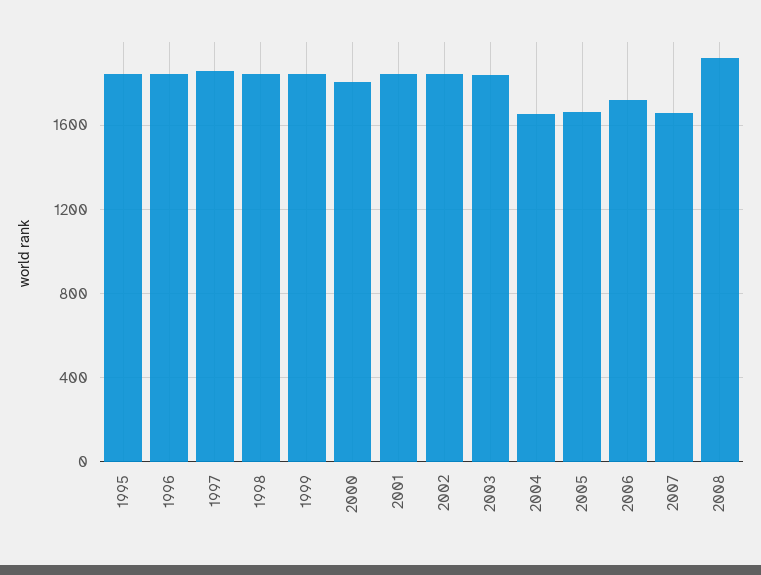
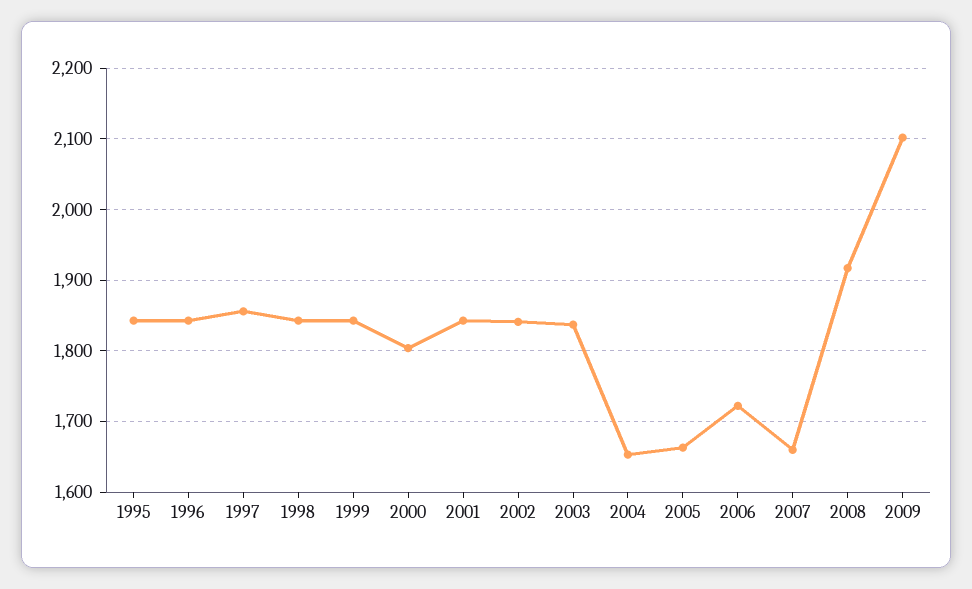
2009: none -> 2100

